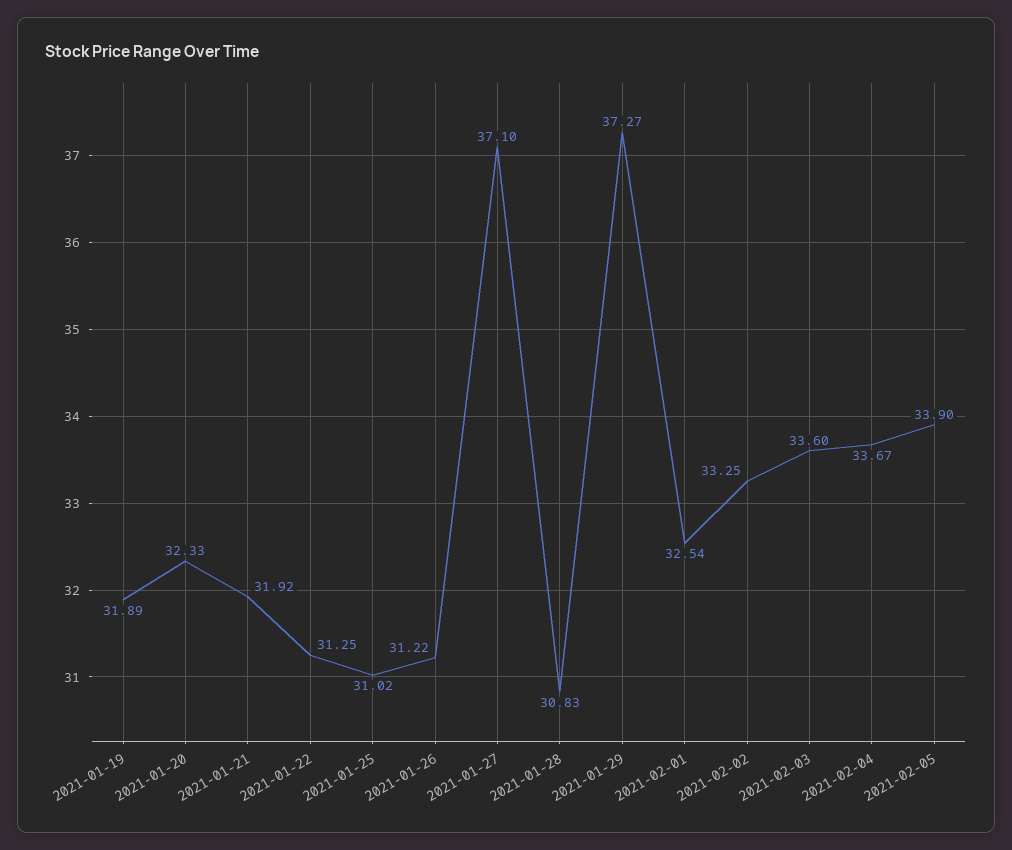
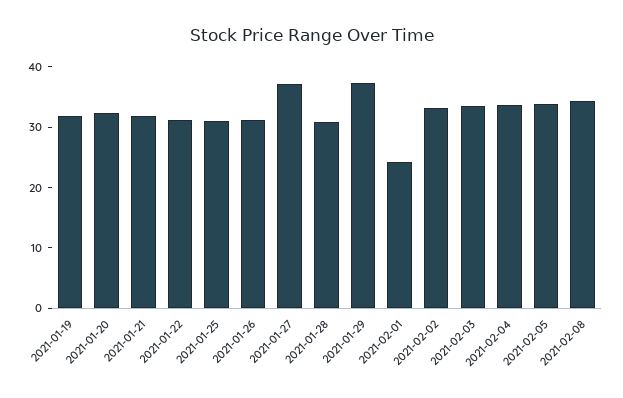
2021-02-01: 32.54 -> 24
2021-02-08: none -> 34

